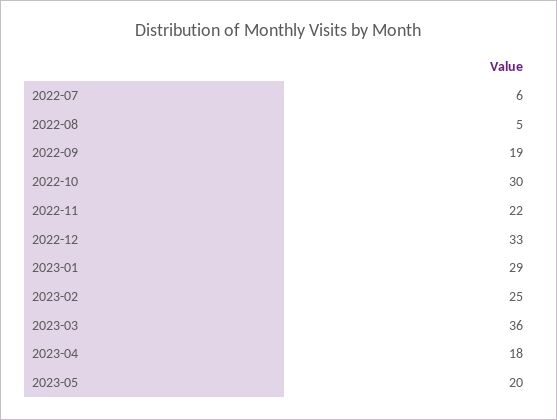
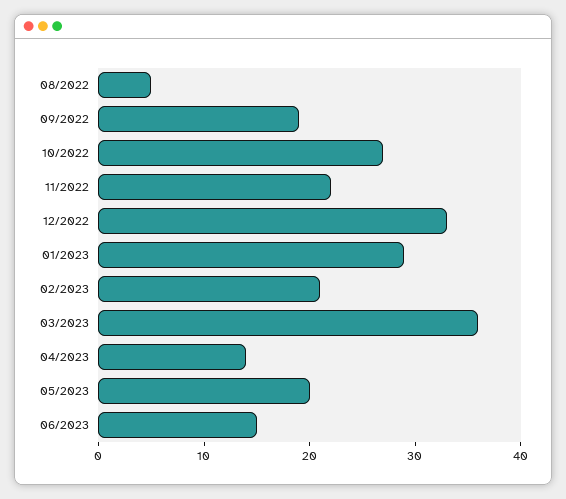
2022-07: 6 -> none
2022-10: 30 -> 27
2023-02: 25 -> 21
2023-04: 18 -> 14
06/2023: none -> 15

